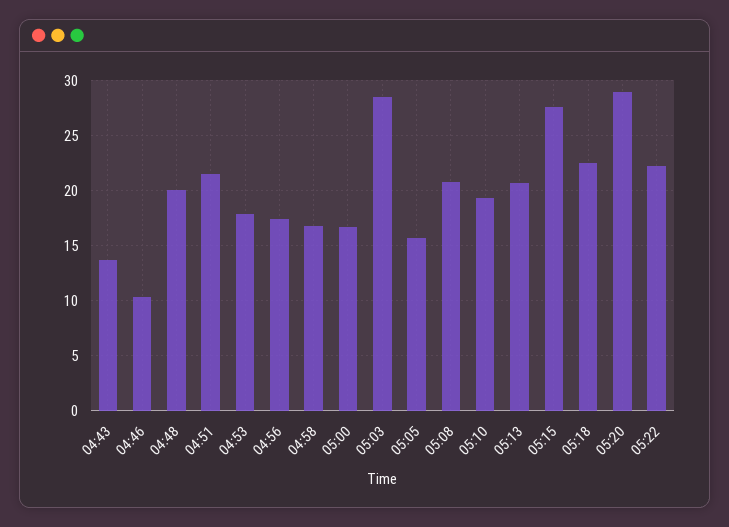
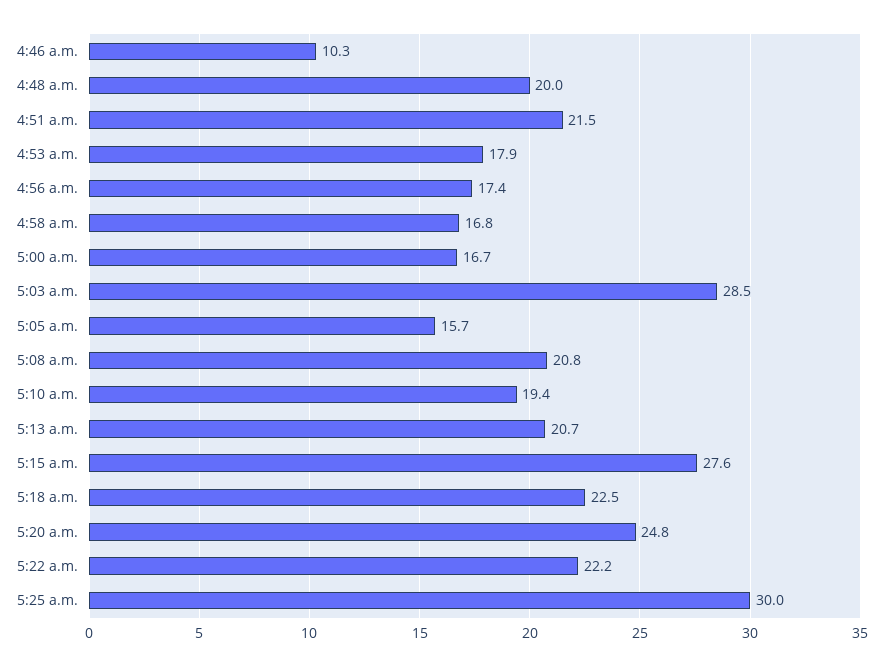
04:43: 14 -> none
05:20: 29 -> 24.8
5:25 a.m.: none -> 30

